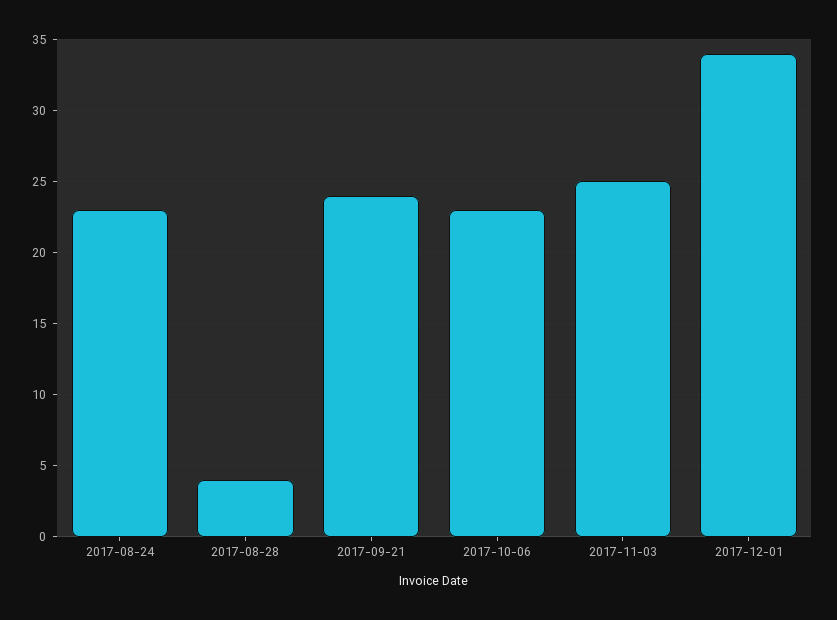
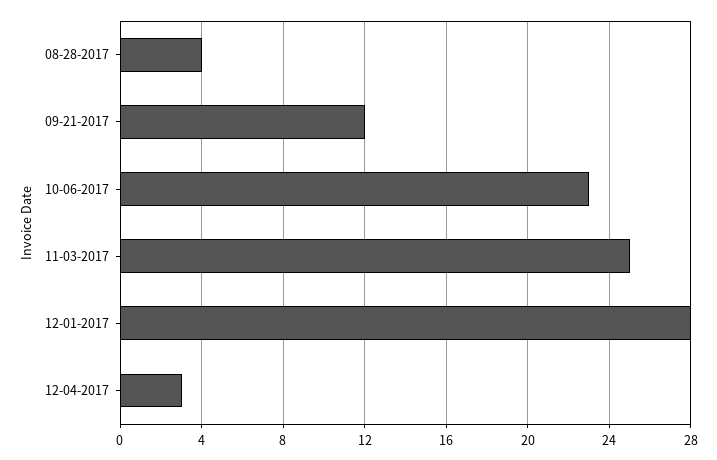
2017-08-24: 23 -> none
2017-09-21: 24 -> 12
2017-12-01: 34 -> 28
12-04-2017: none -> 3

